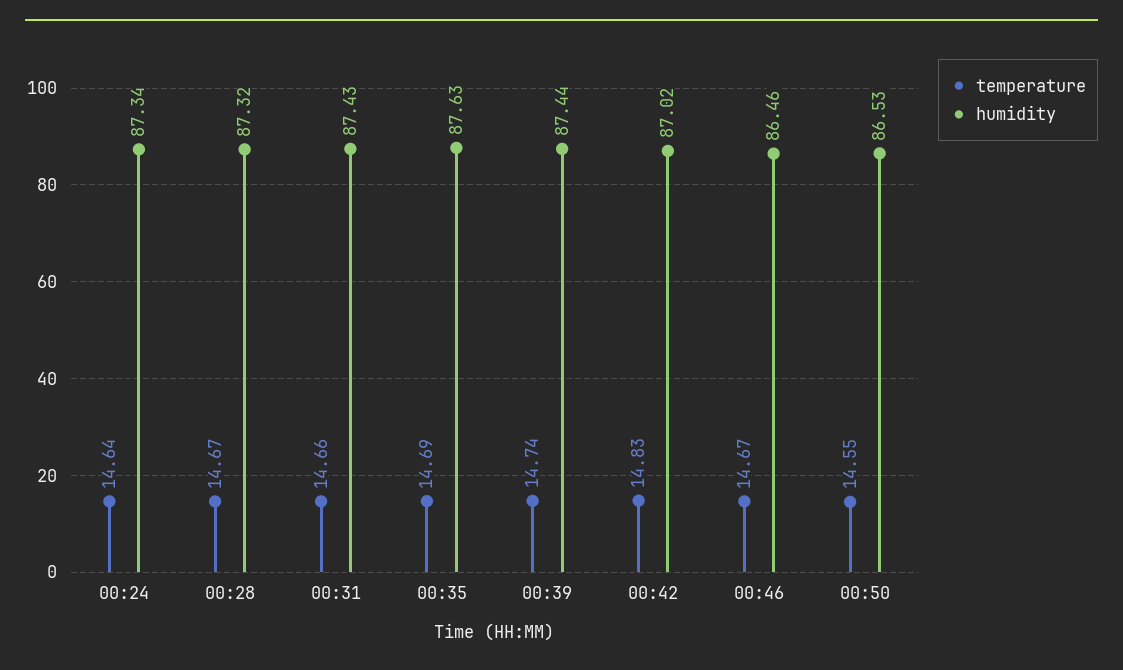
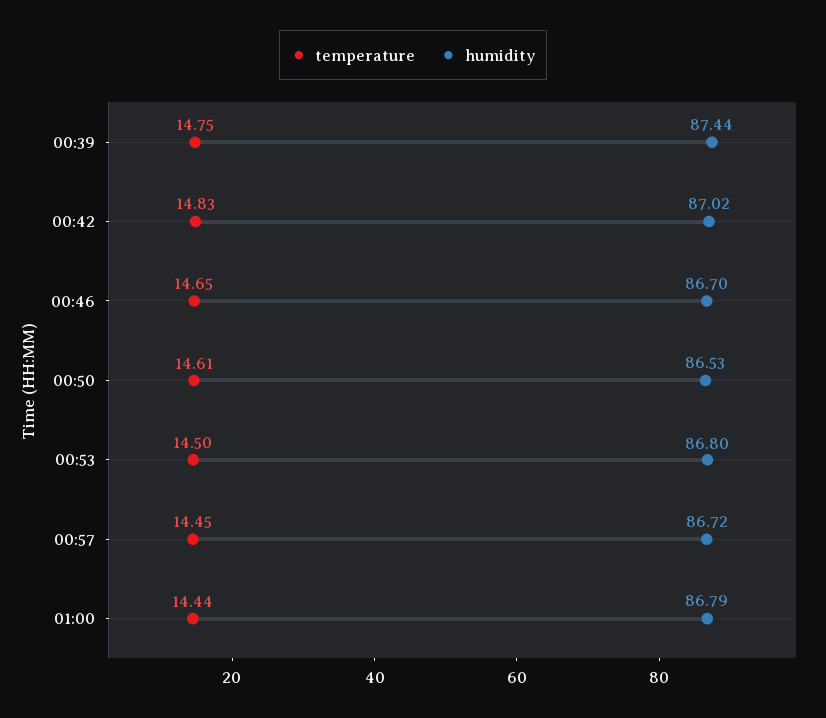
temperature, 00:24: 14.64 -> none
humidity, 00:24: 87.34 -> none
temperature, 00:28: 14.67 -> none
humidity, 00:28: 87.32 -> none
temperature, 00:31: 14.66 -> none
humidity, 00:31: 87.43 -> none
temperature, 00:35: 14.69 -> none
humidity, 00:35: 87.63 -> none
temperature, 00:39: 14.74 -> 14.75
temperature, 00:46: 14.67 -> 14.65
humidity, 00:46: 86.46 -> 86.7
temperature, 00:50: 14.55 -> 14.61
temperature, 00:53: none -> 14.5
humidity, 00:53: none -> 86.8
temperature, 00:57: none -> 14.45
humidity, 00:57: none -> 86.72
temperature, 01:00: none -> 14.44
humidity, 01:00: none -> 86.79

